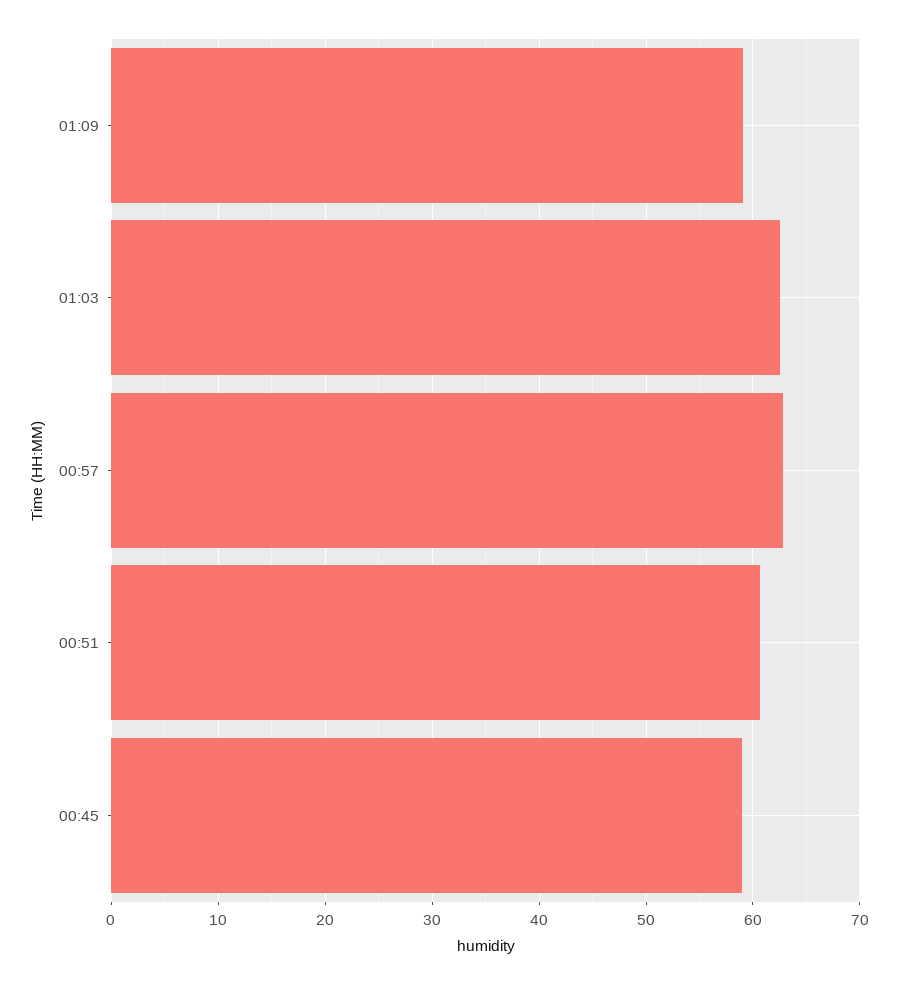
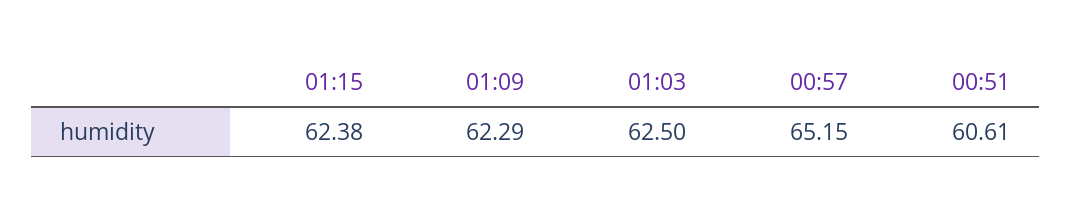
01:09: 59 -> 62.29
00:57: 63 -> 65.15
00:45: 59 -> none
01:15: none -> 62.38

